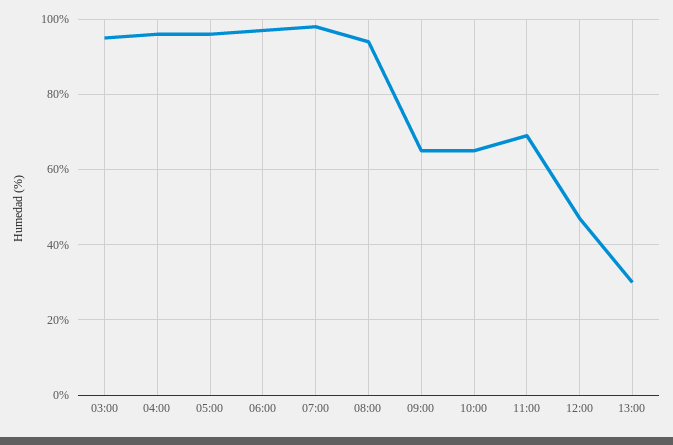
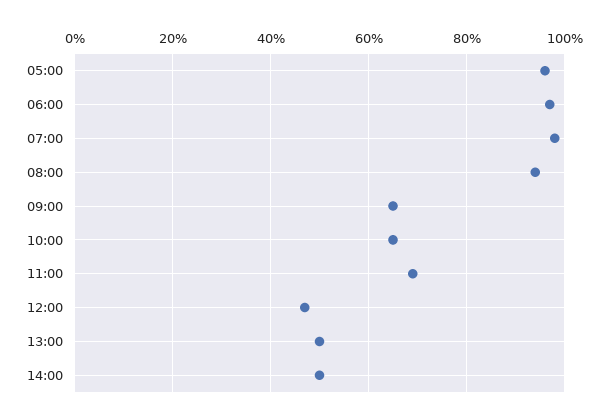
03:00: 95 -> none
04:00: 95 -> none
13:00: 30 -> 50
14:00: none -> 50

